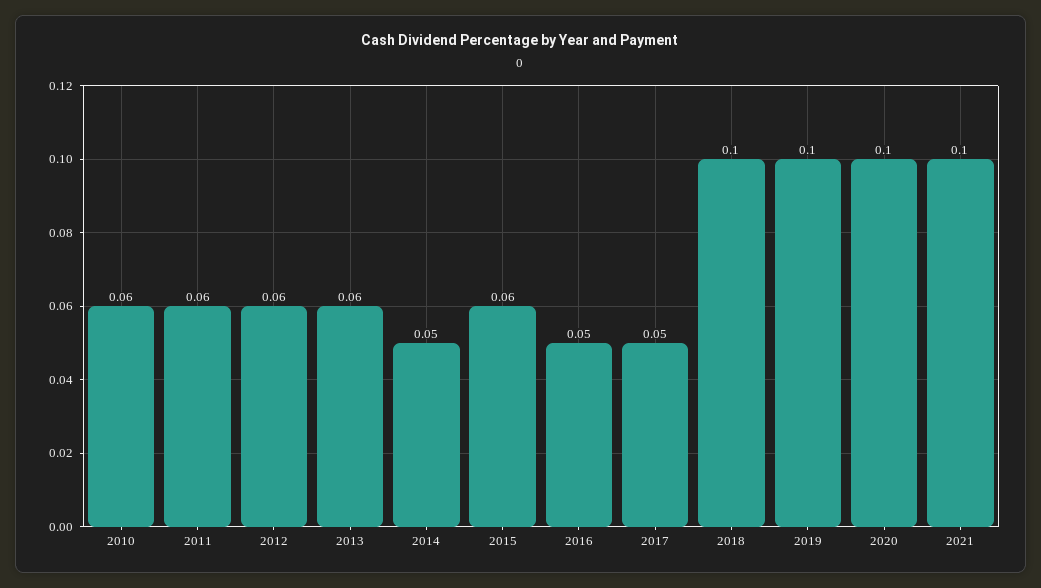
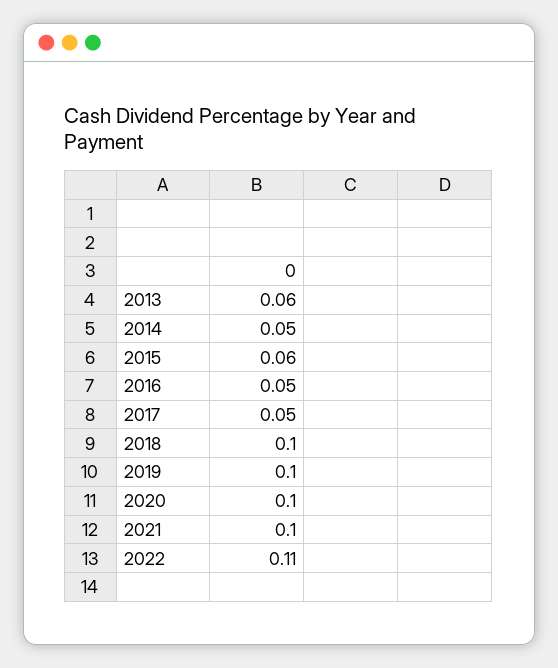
2010: 0.06 -> none
2011: 0.06 -> none
2012: 0.06 -> none
2022: none -> 0.11

